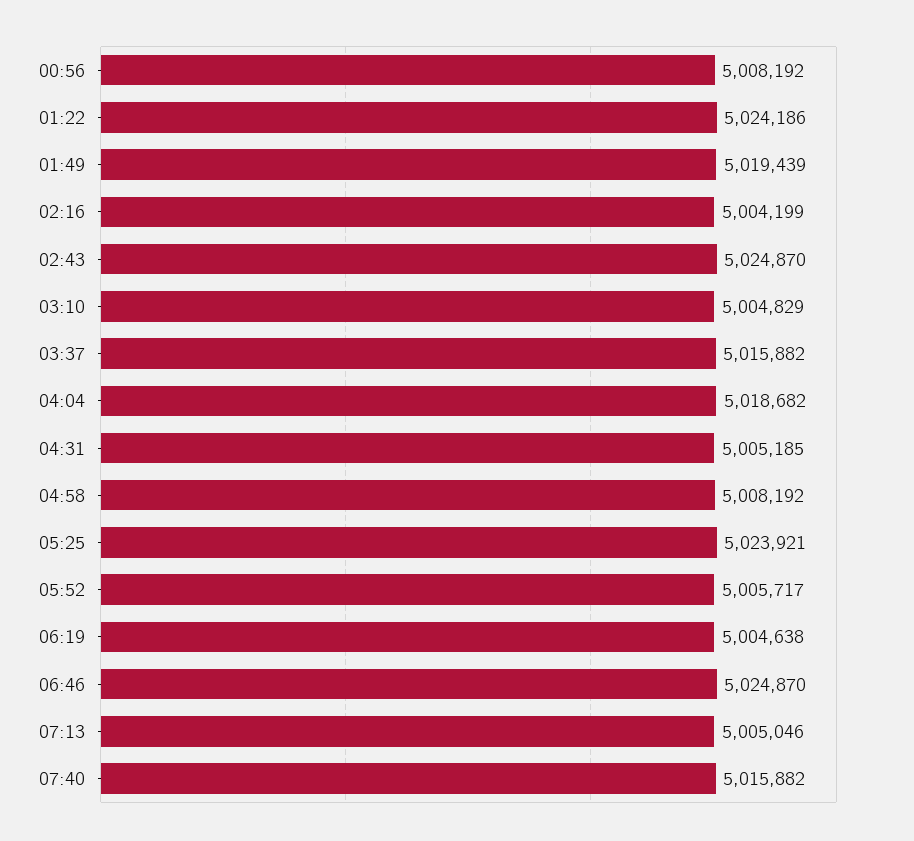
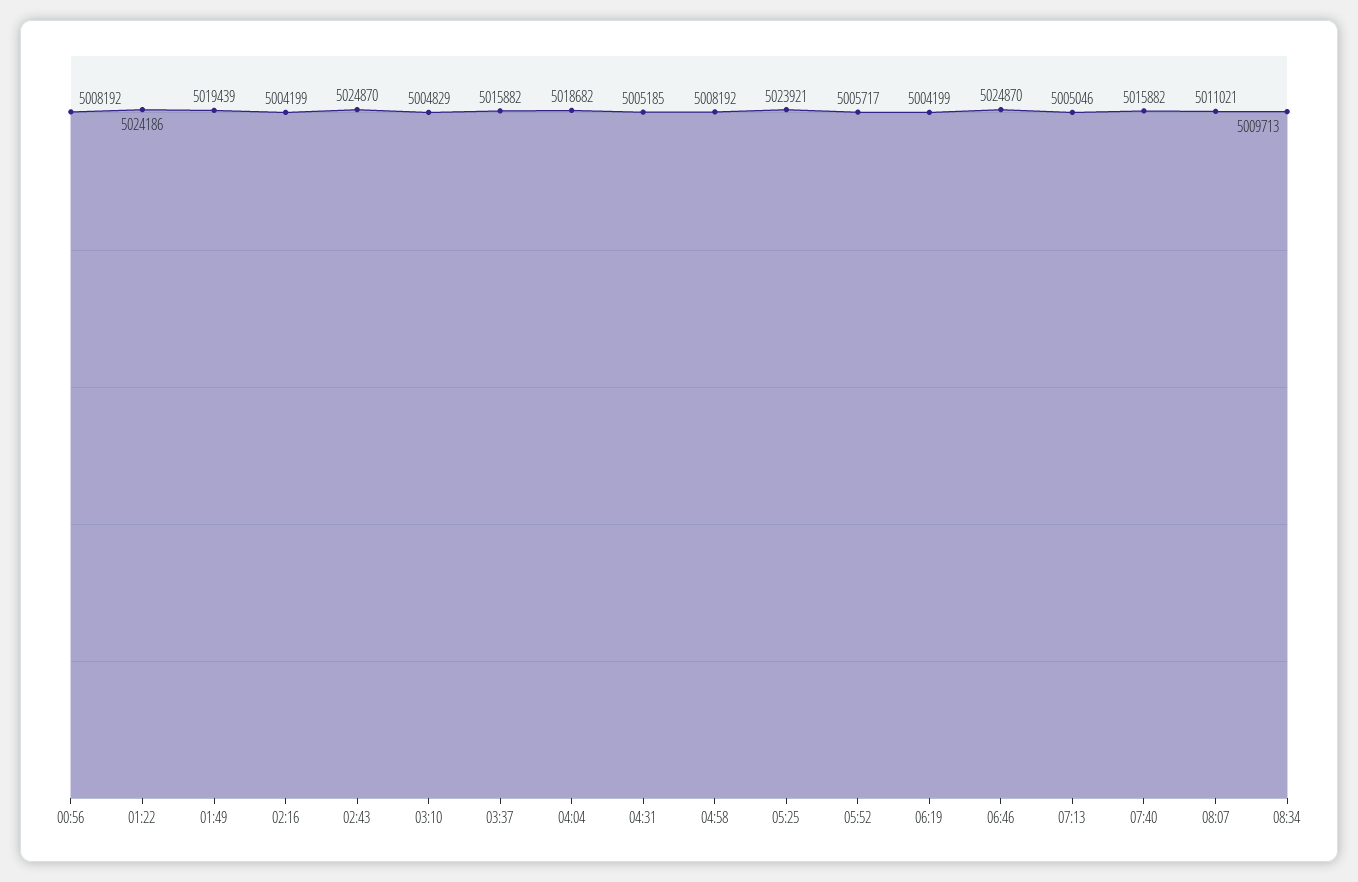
06:19: 5004638 -> 5004199
08:07: none -> 5011021
08:34: none -> 5009713

